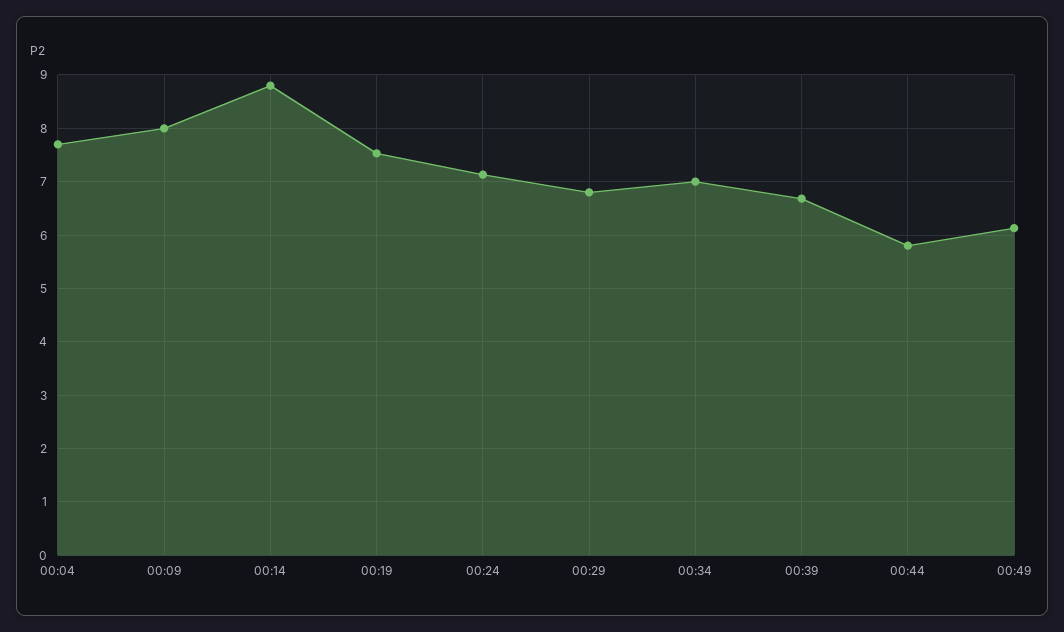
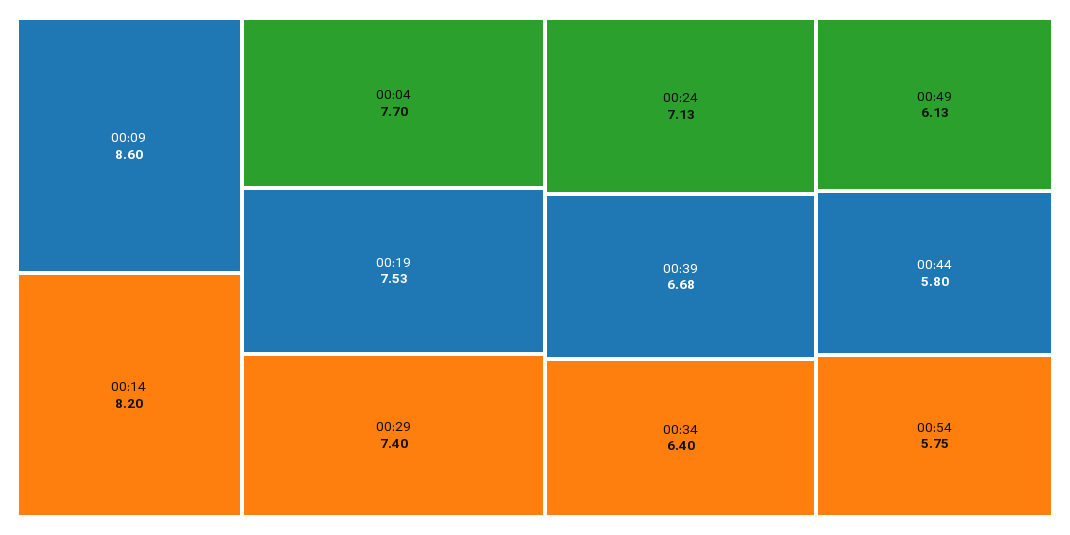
00:09: 8 -> 8.6
00:14: 8.8 -> 8.2
00:29: 6.8 -> 7.4
00:34: 7 -> 6.4
00:54: none -> 5.75

